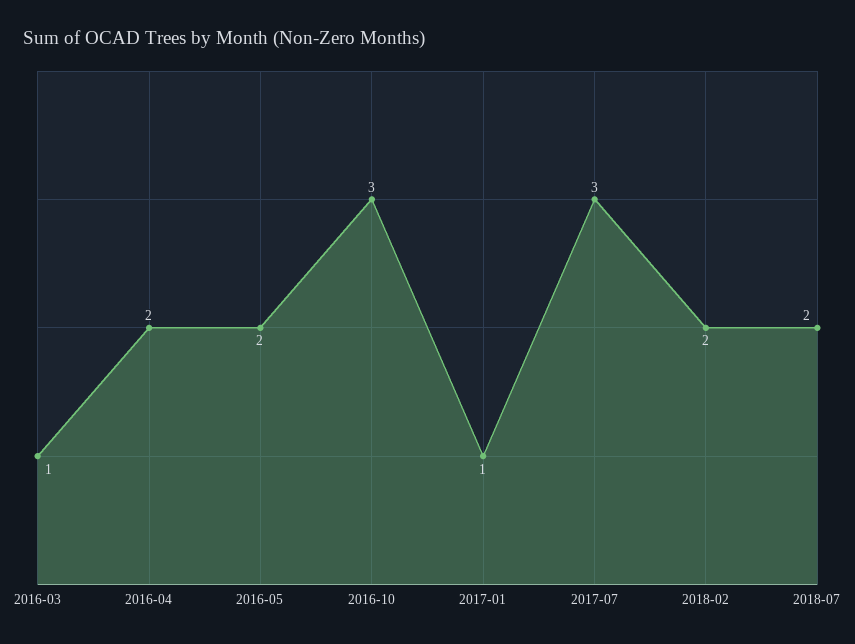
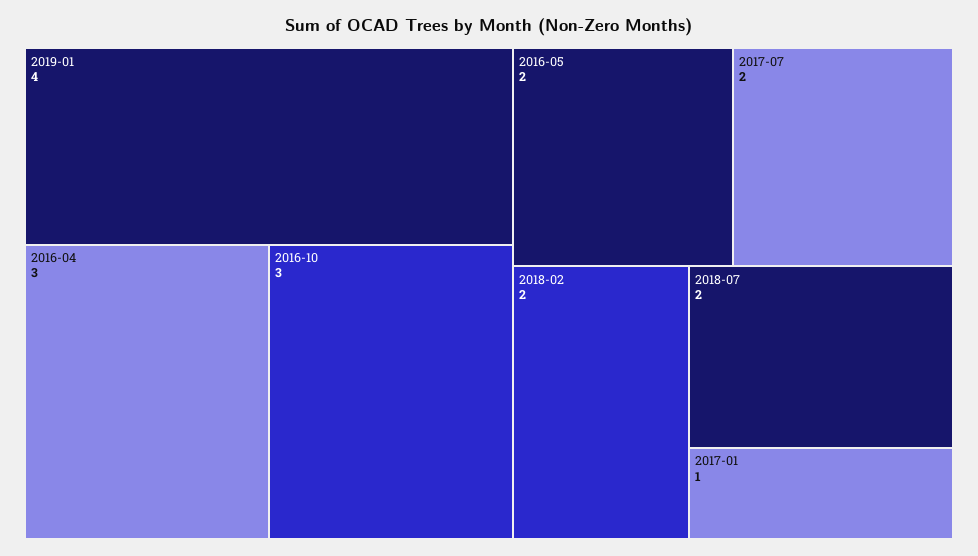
2016-03: 1 -> none
2016-04: 2 -> 3
2017-07: 3 -> 2
2019-01: none -> 4

